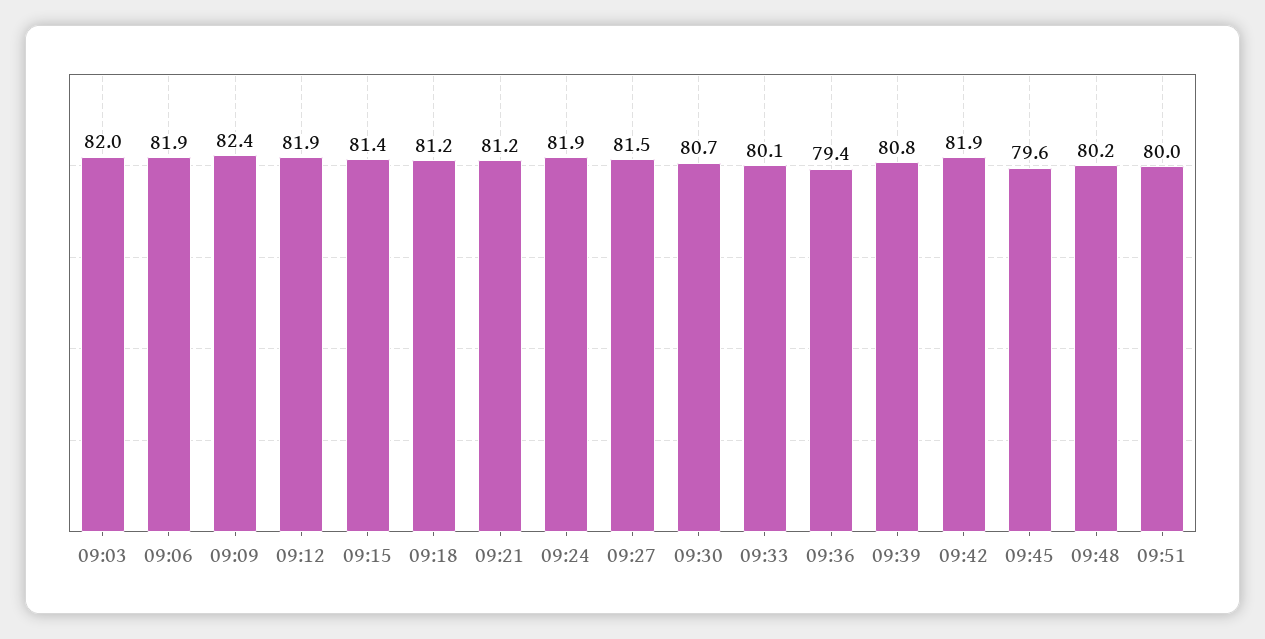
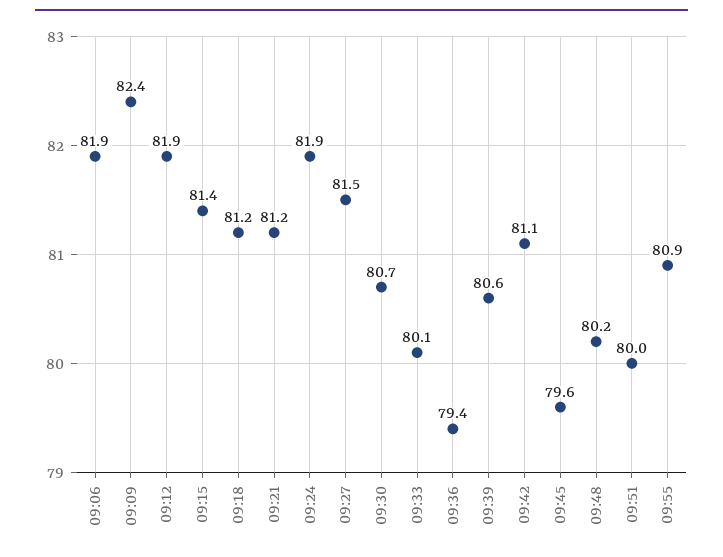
09:03: 82 -> none
09:39: 80.8 -> 80.6
09:42: 81.9 -> 81.1
09:55: none -> 80.9

